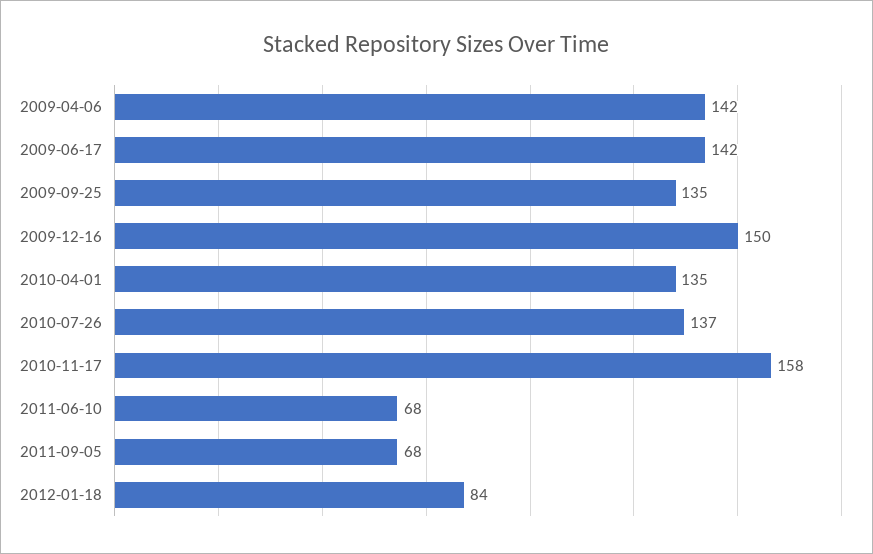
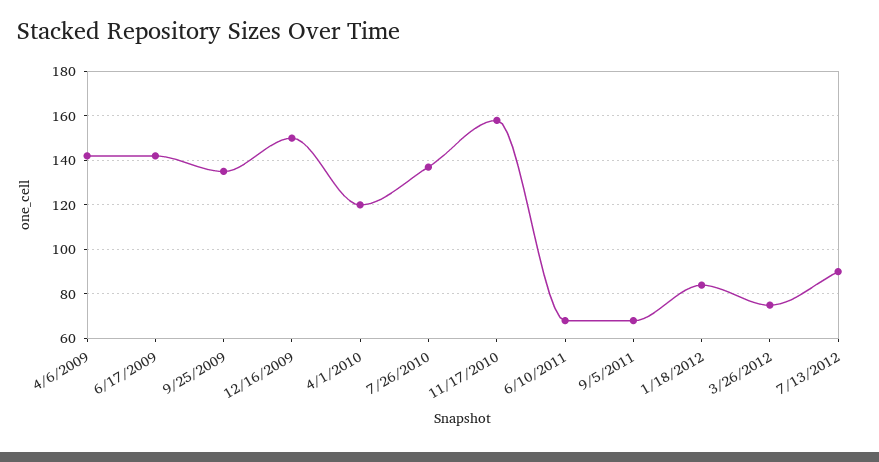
2010-04-01: 135 -> 120
3/26/2012: none -> 75
7/13/2012: none -> 90

